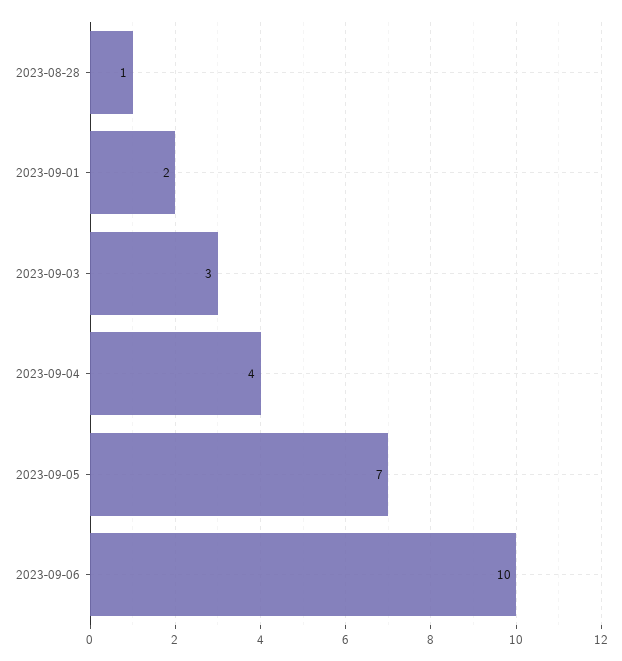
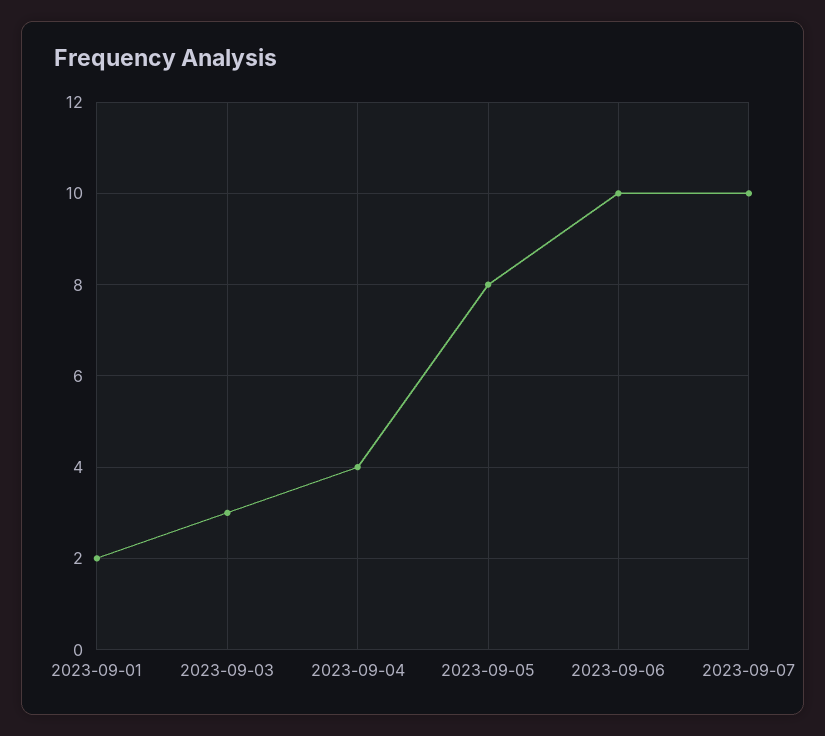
2023-08-28: 1 -> none
2023-09-05: 7 -> 8
2023-09-07: none -> 10

